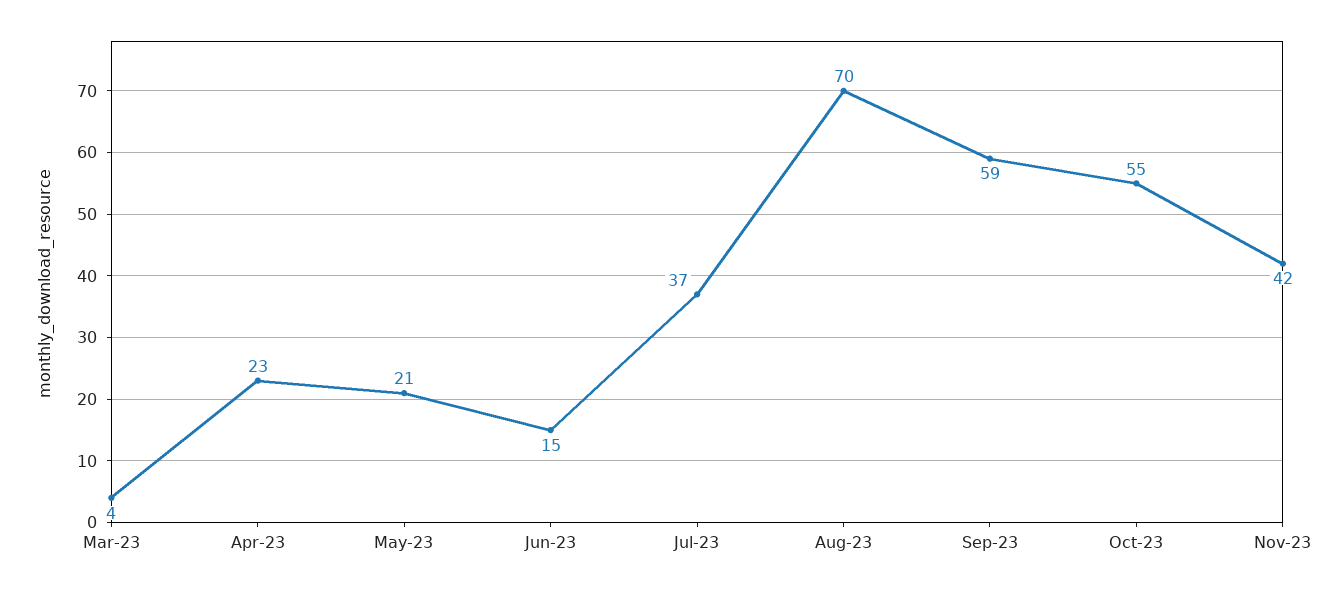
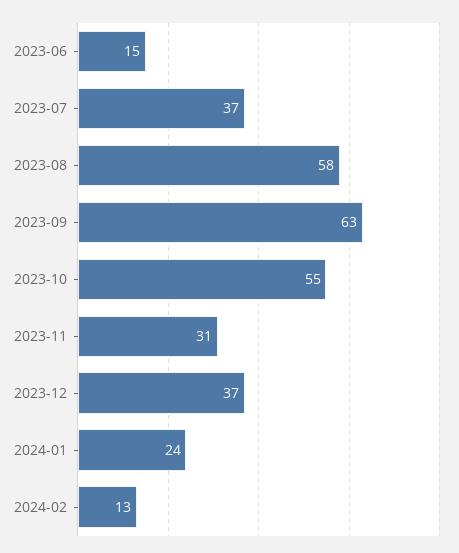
Mar-23: 4 -> none
Apr-23: 23 -> none
May-23: 21 -> none
Aug-23: 70 -> 58
Sep-23: 59 -> 63
Nov-23: 42 -> 31
2023-12: none -> 37
2024-01: none -> 24
2024-02: none -> 13

